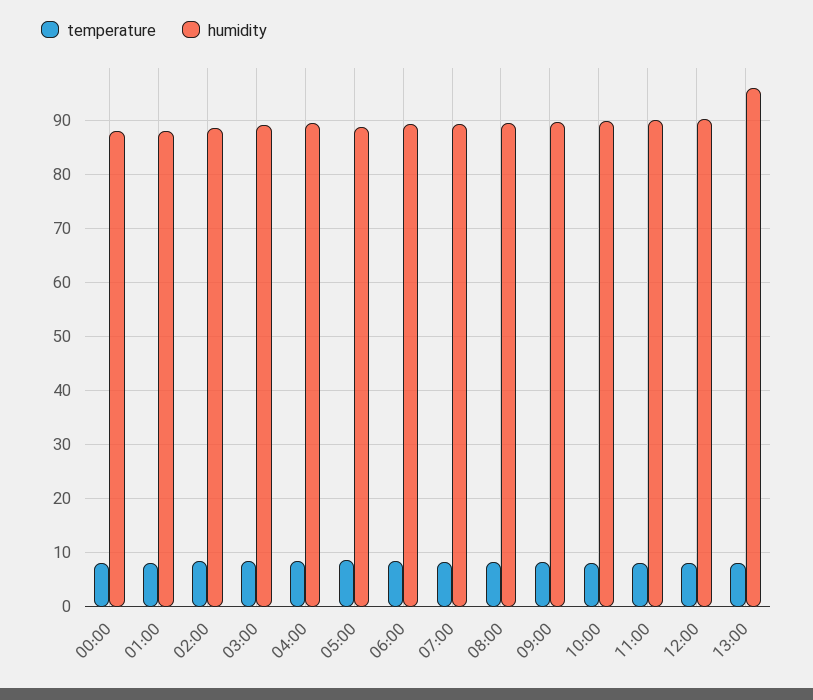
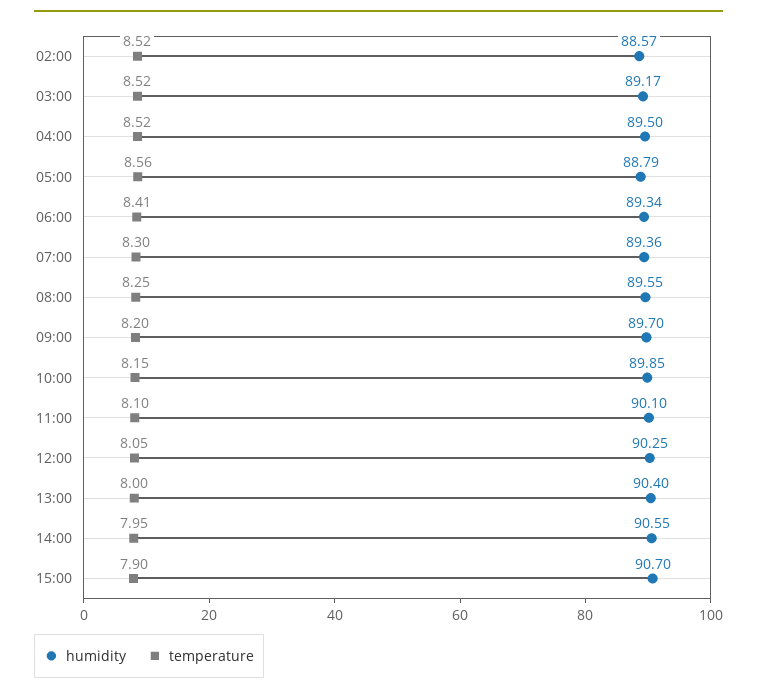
temperature, 00:00: 8 -> none
humidity, 00:00: 88 -> none
temperature, 01:00: 8 -> none
humidity, 01:00: 88 -> none
humidity, 13:00: 96 -> 90.4
humidity, 14:00: none -> 90.55
temperature, 14:00: none -> 7.95
humidity, 15:00: none -> 90.7
temperature, 15:00: none -> 7.9

